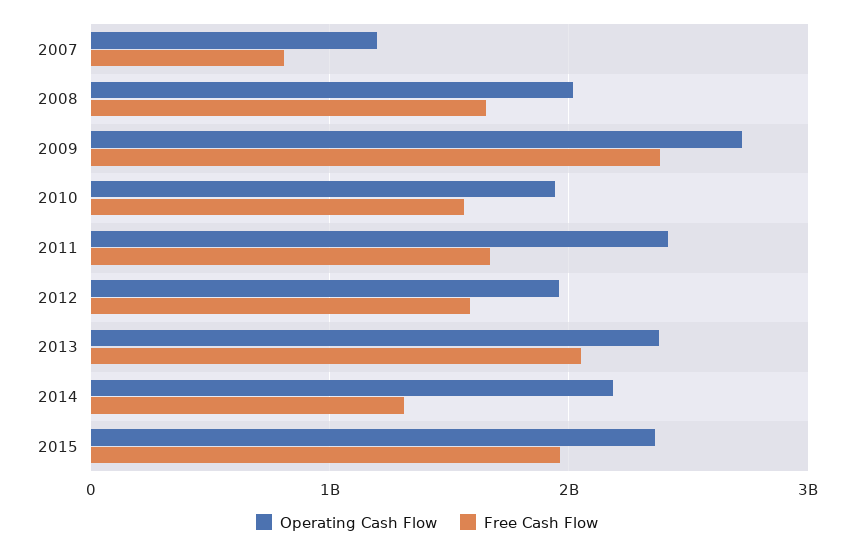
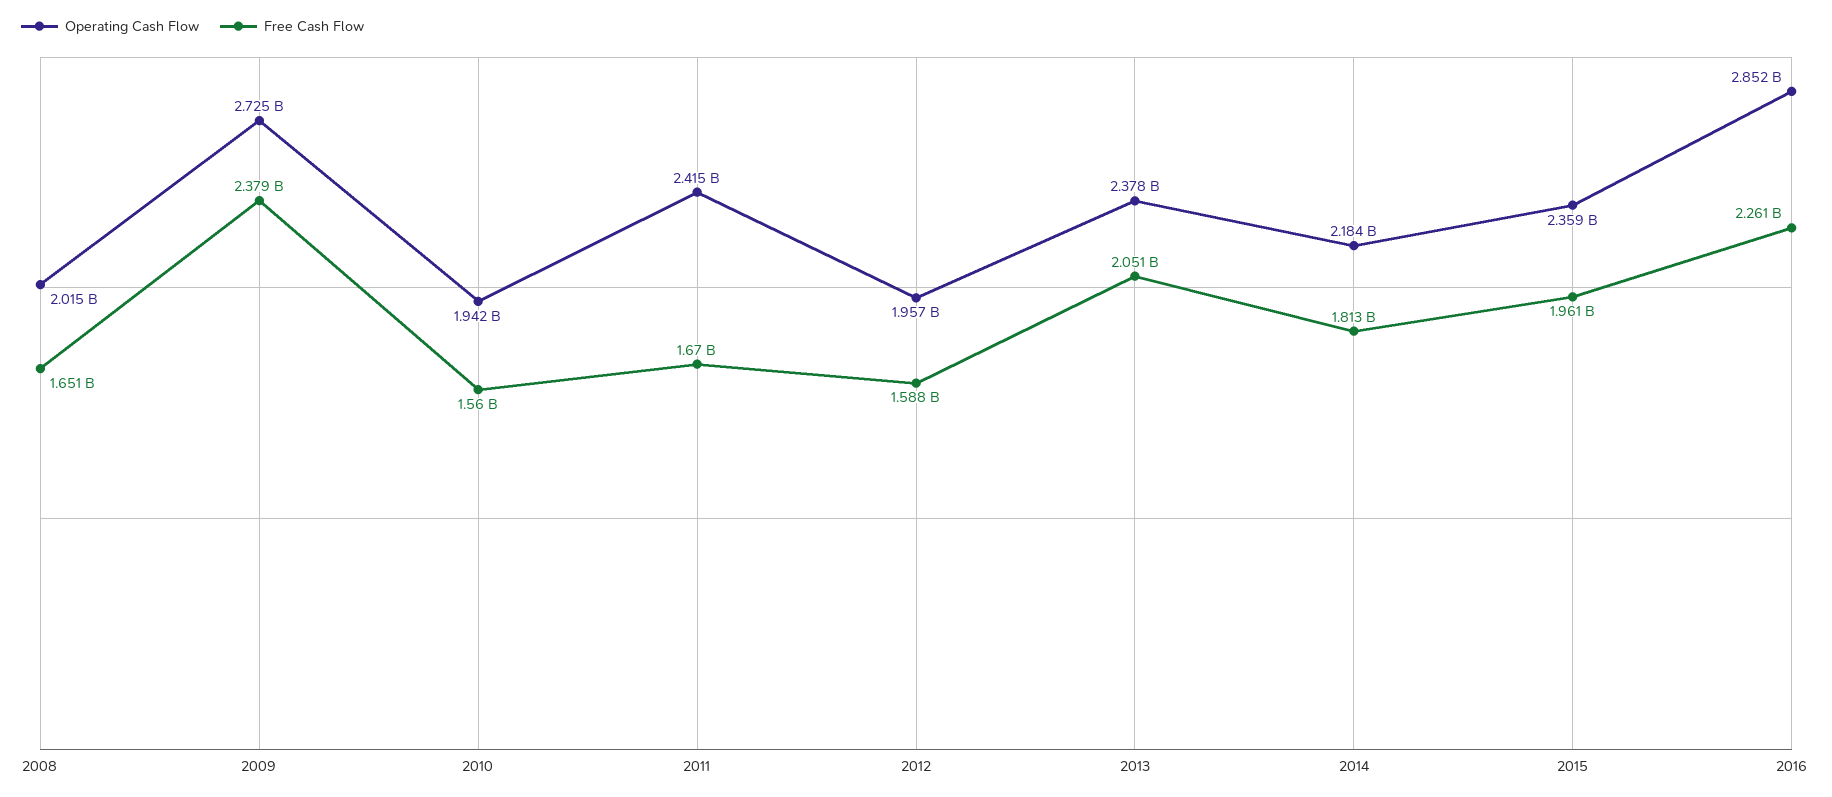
Operating Cash Flow, 2007: 1200000000 -> none
Free Cash Flow, 2007: 800000000 -> none
Free Cash Flow, 2014: 1300000000 -> 1813000000
Operating Cash Flow, 2016: none -> 2852000000
Free Cash Flow, 2016: none -> 2261000000

